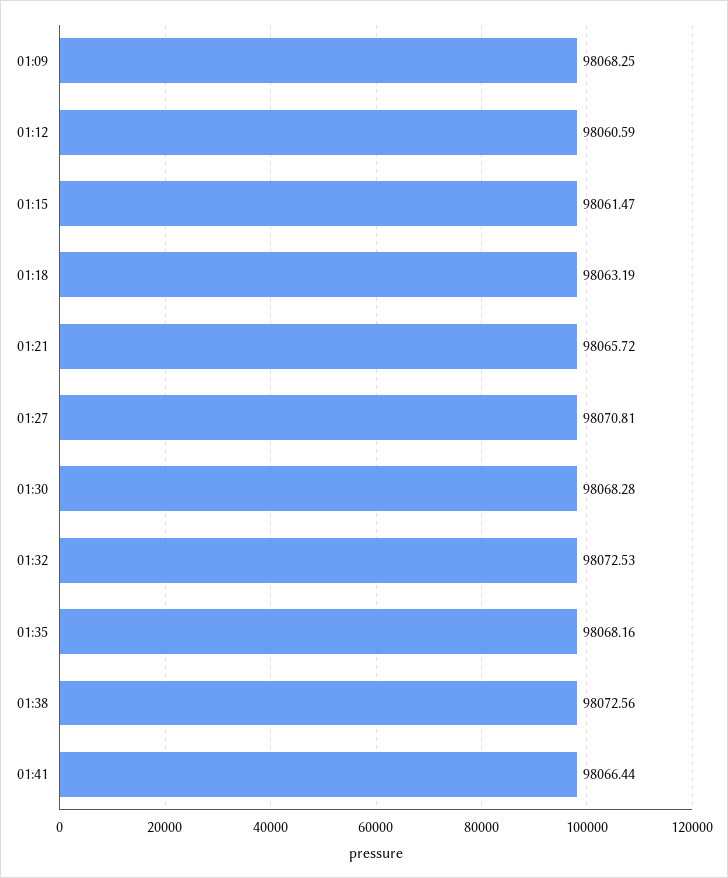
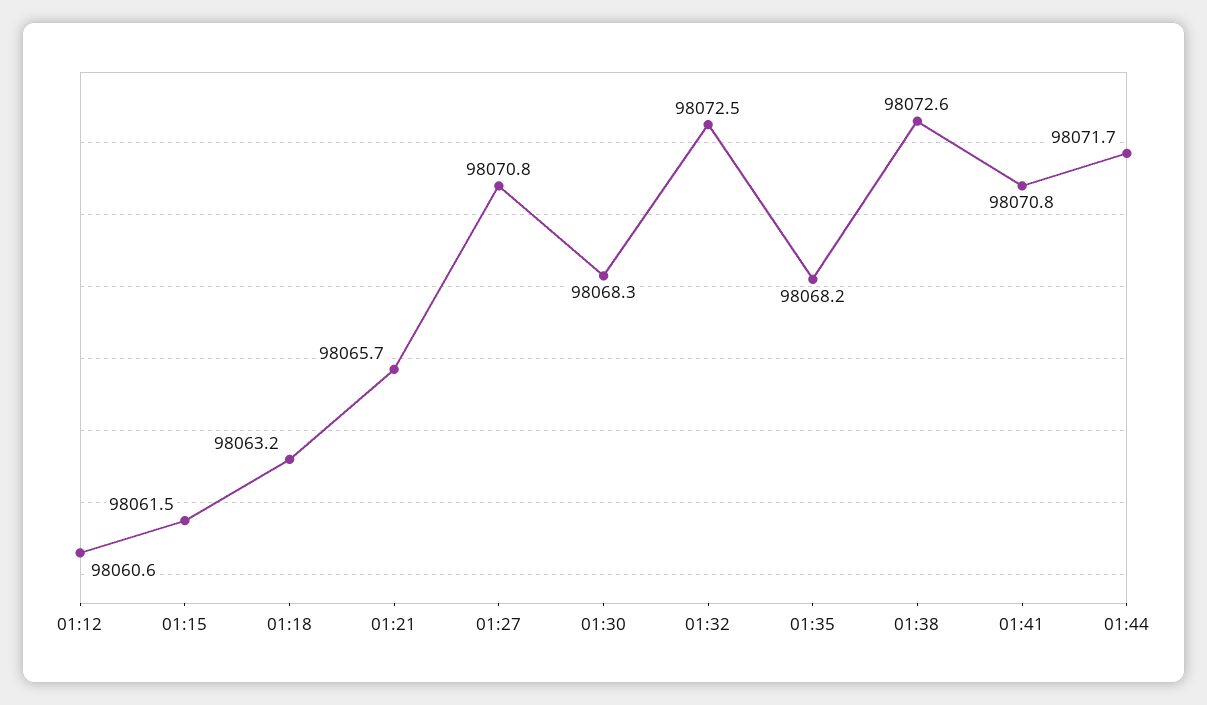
01:09: 98068.25 -> none
01:41: 98066.44 -> 98070.8
01:44: none -> 98071.7

